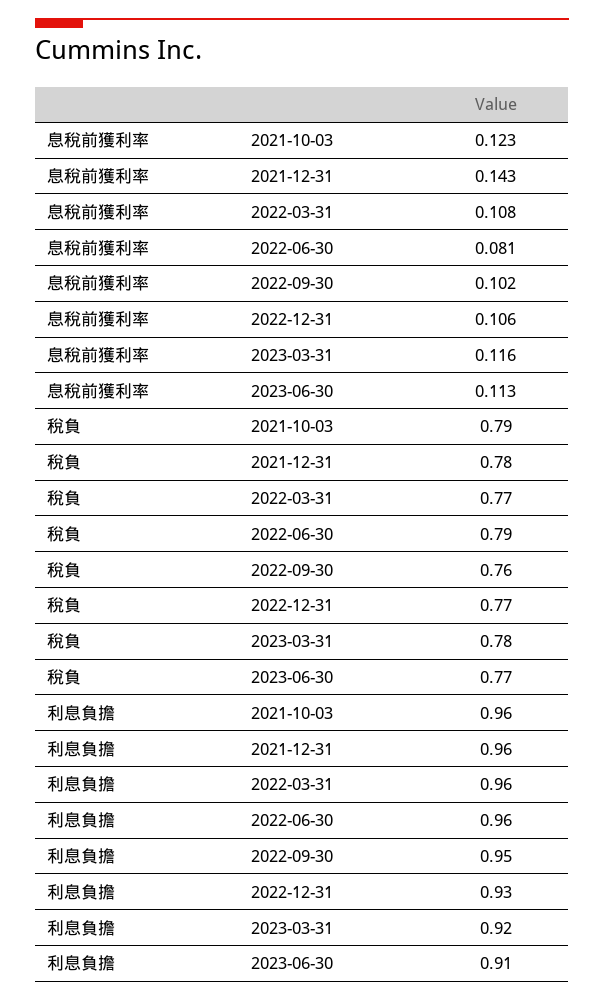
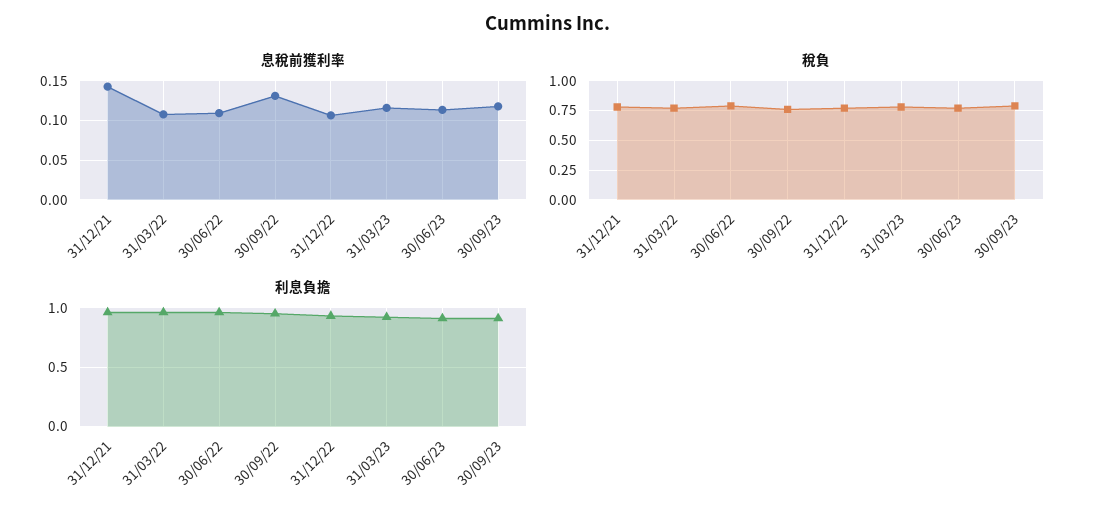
息稅前獲利率, 2021-10-03: 0.123 -> none
息稅前獲利率, 2022-06-30: 0.081 -> 0.11
息稅前獲利率, 2022-09-30: 0.102 -> 0.13
稅負, 2021-10-03: 0.79 -> none
利息負擔, 2021-10-03: 0.96 -> none
息稅前獲利率, 30/09/23: none -> 0.12
稅負, 30/09/23: none -> 0.75
利息負擔, 30/09/23: none -> 0.9

